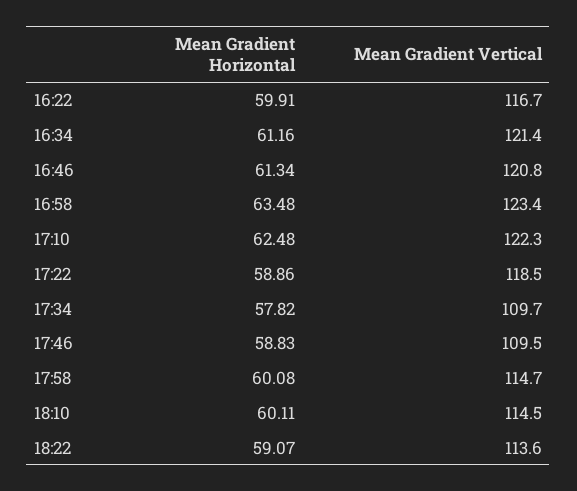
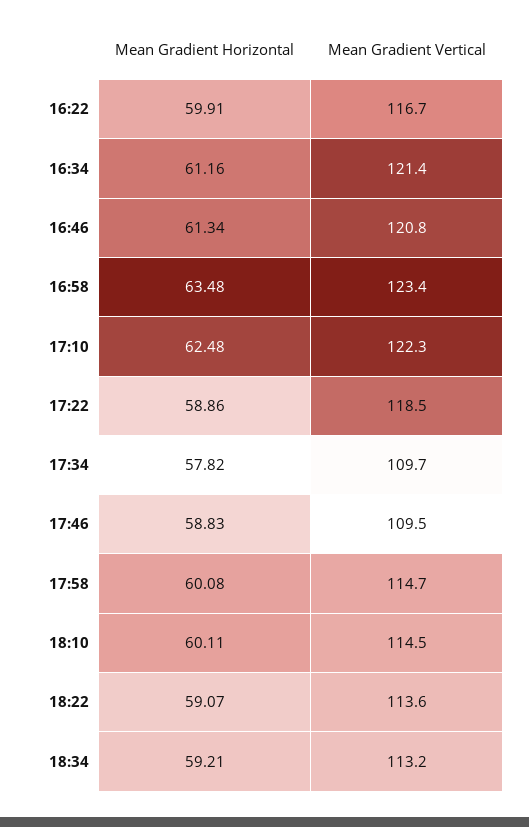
Mean Gradient Horizontal, 18:34: none -> 59.21
Mean Gradient Vertical, 18:34: none -> 113.2

